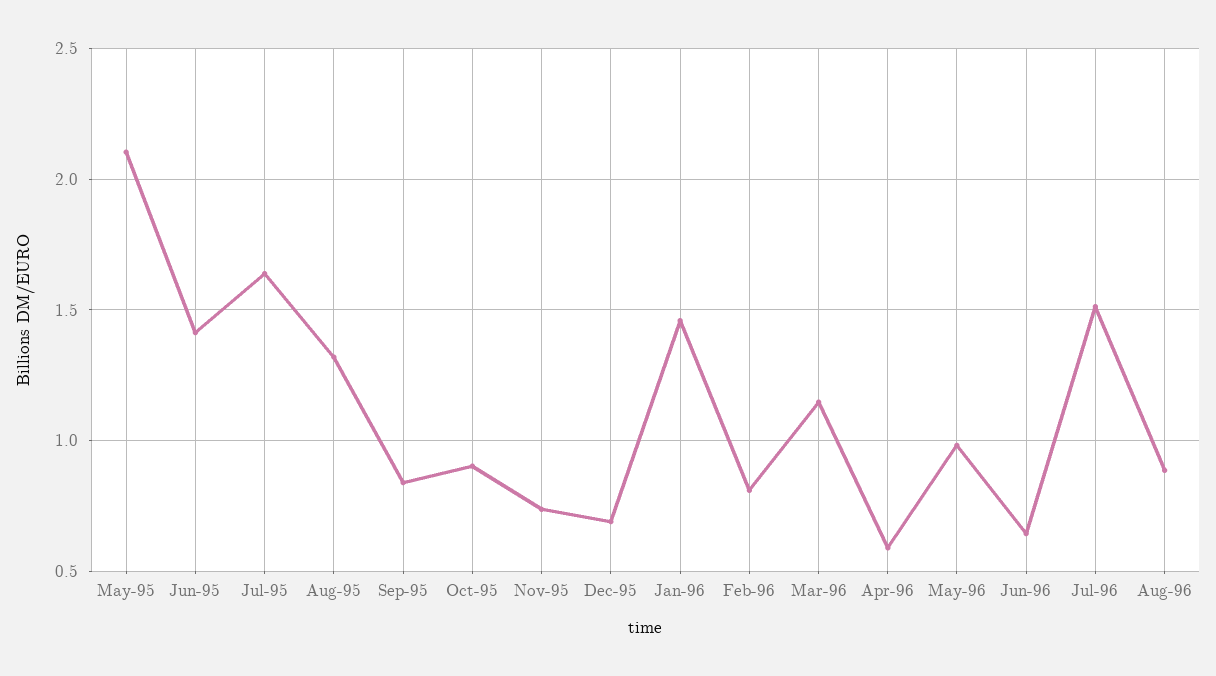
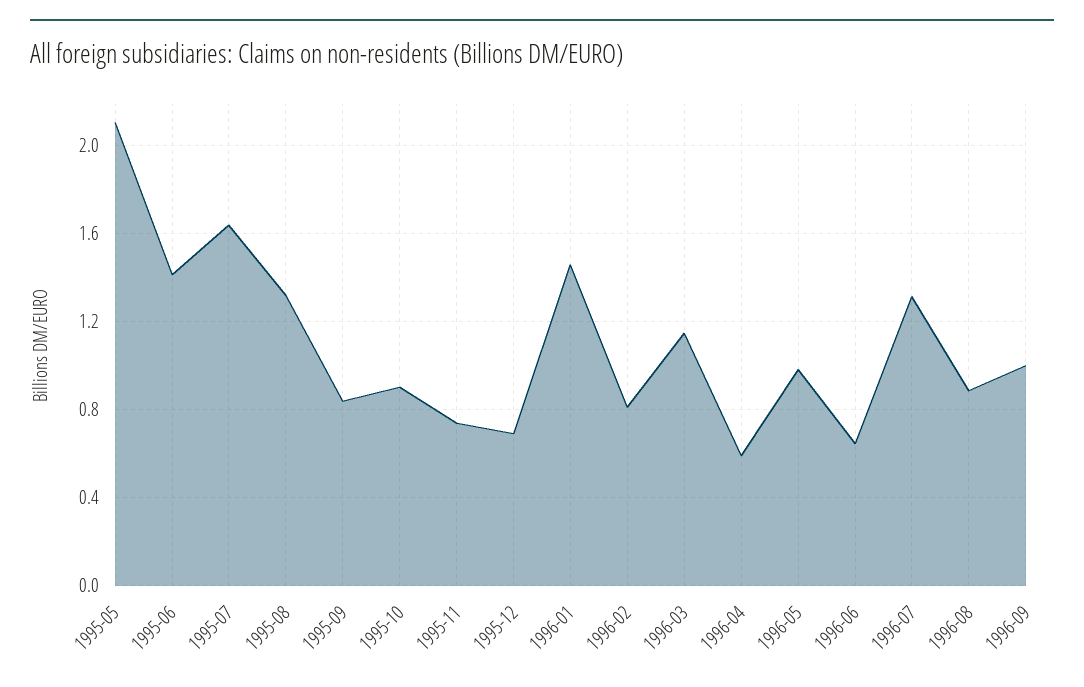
Jul-96: 1.5 -> 1.3
1996-09: none -> 1

